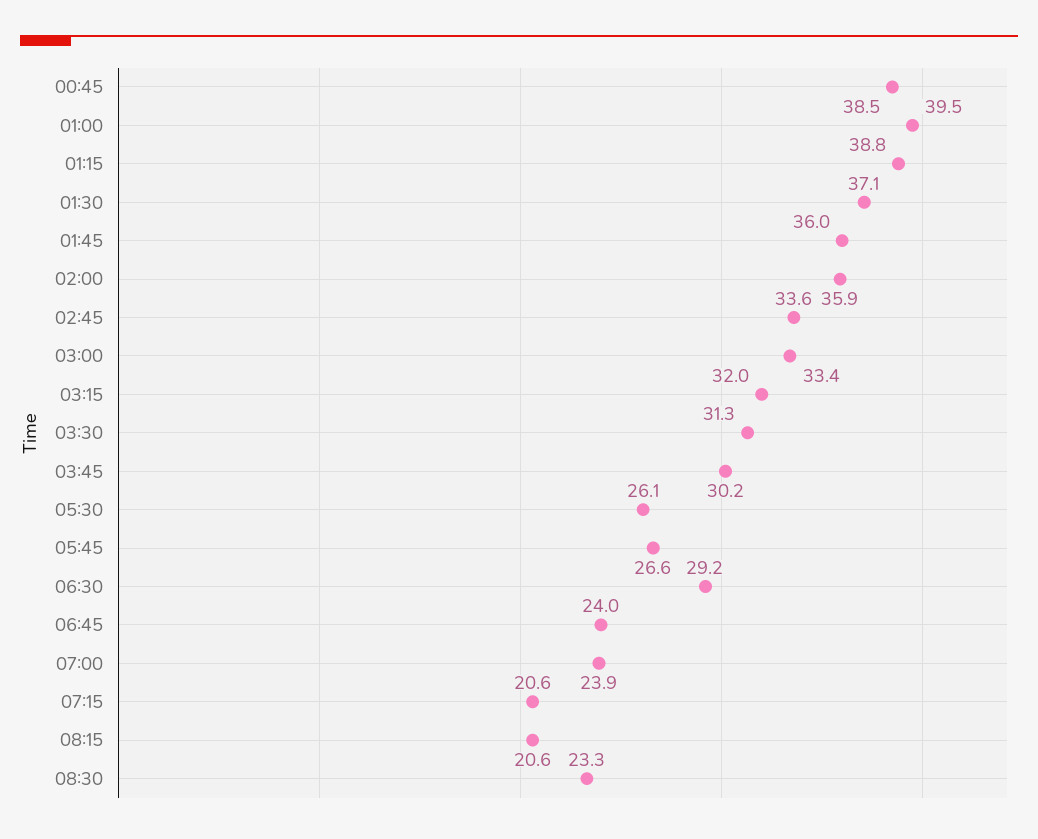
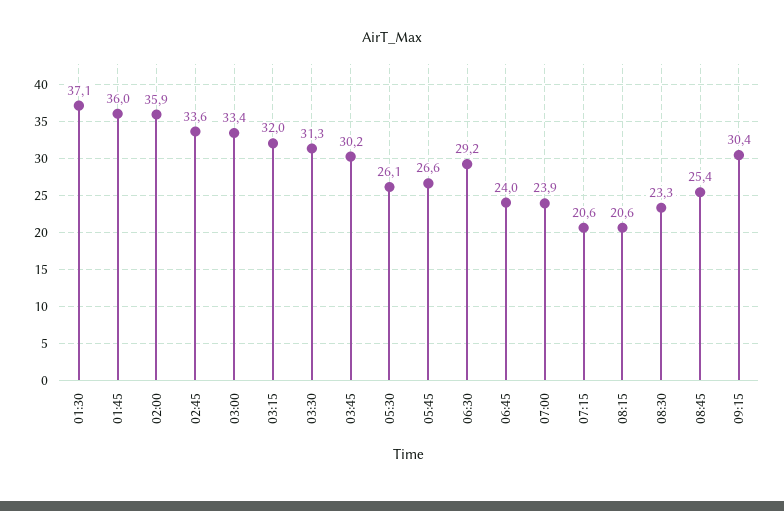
00:45: 38.5 -> none
01:00: 39.5 -> none
01:15: 38.8 -> none
08:45: none -> 25.4
09:15: none -> 30.4

